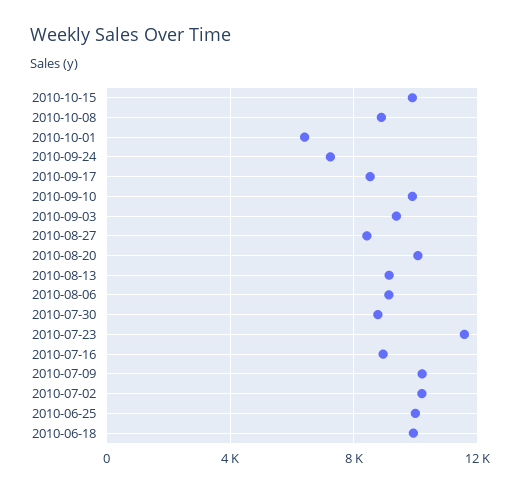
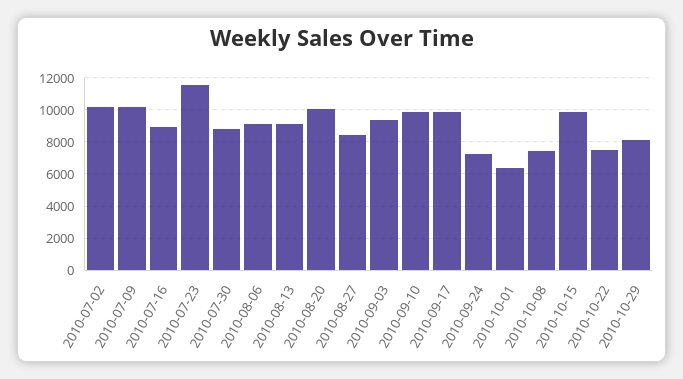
2010-10-08: 9000 -> 7500
2010-09-17: 8500 -> 10000
2010-06-25: 10000 -> none
2010-06-18: 10000 -> none
2010-10-22: none -> 7500
2010-10-29: none -> 8000

